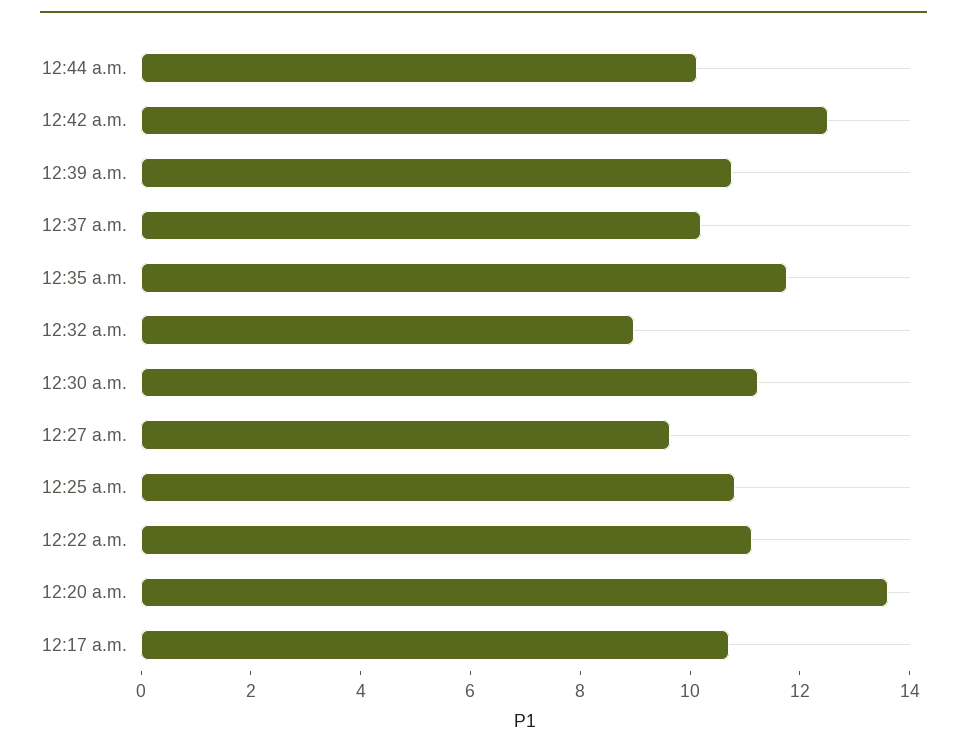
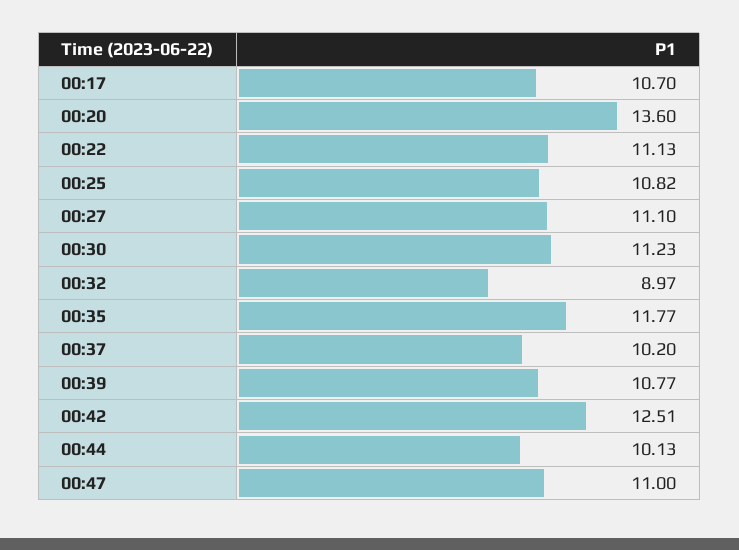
12:27 a.m.: 9.5 -> 11.1
00:47: none -> 11

